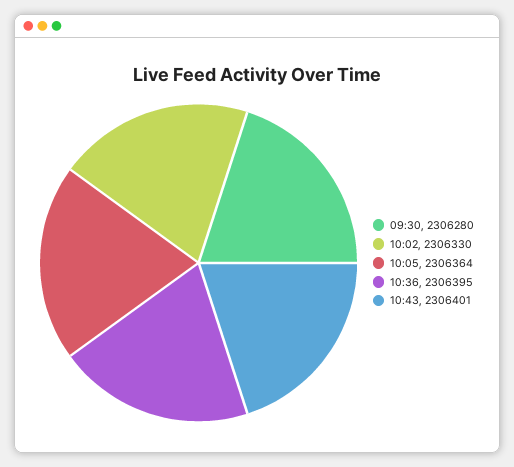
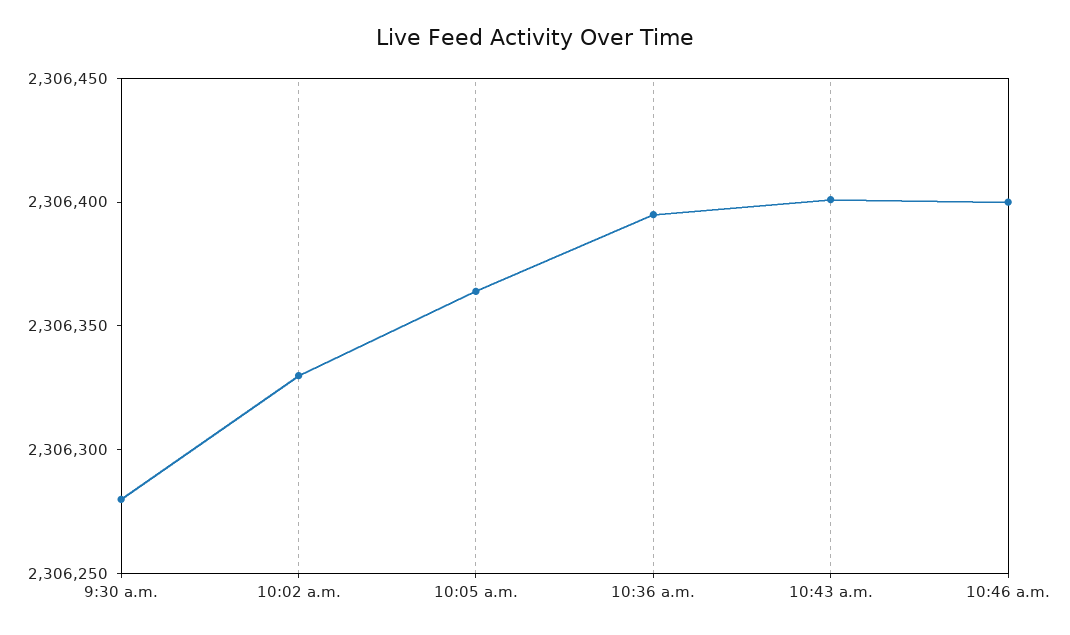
10:46 a.m.: none -> 2306400

